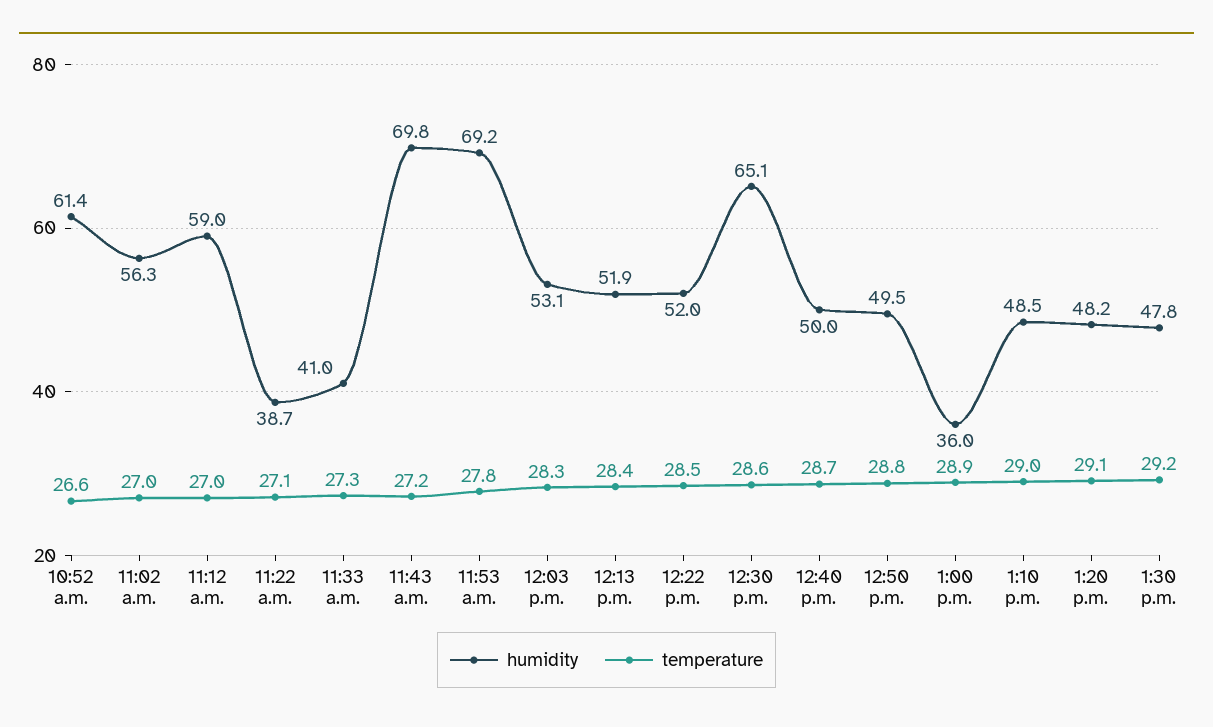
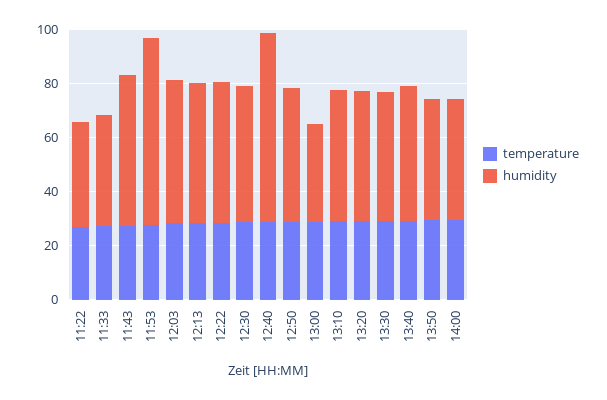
humidity, 10:52 a.m.: 61.4 -> none
temperature, 10:52 a.m.: 26.6 -> none
humidity, 11:02 a.m.: 56.3 -> none
temperature, 11:02 a.m.: 27 -> none
humidity, 11:12 a.m.: 59 -> none
temperature, 11:12 a.m.: 27 -> none
humidity, 11:43 a.m.: 69.8 -> 55
humidity, 12:30 p.m.: 65.1 -> 50
humidity, 12:40 p.m.: 50 -> 70
temperature, 13:40: none -> 30
humidity, 13:40: none -> 50
temperature, 13:50: none -> 30
humidity, 13:50: none -> 45
temperature, 14:00: none -> 30
humidity, 14:00: none -> 45

